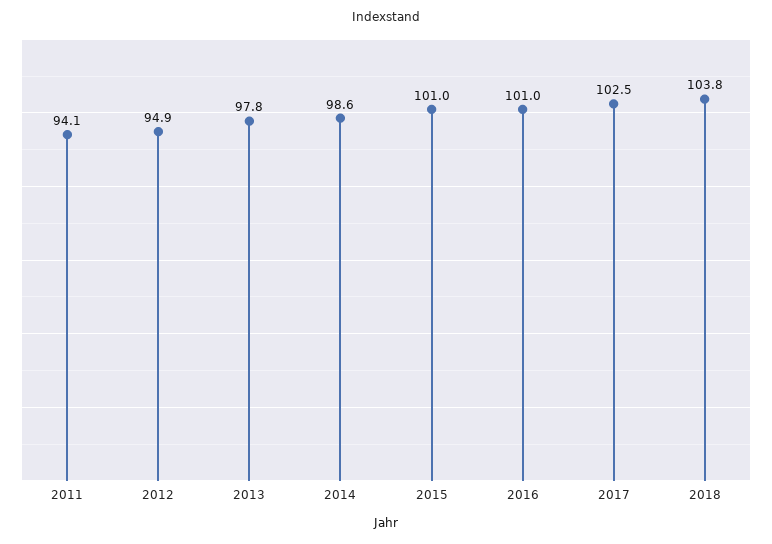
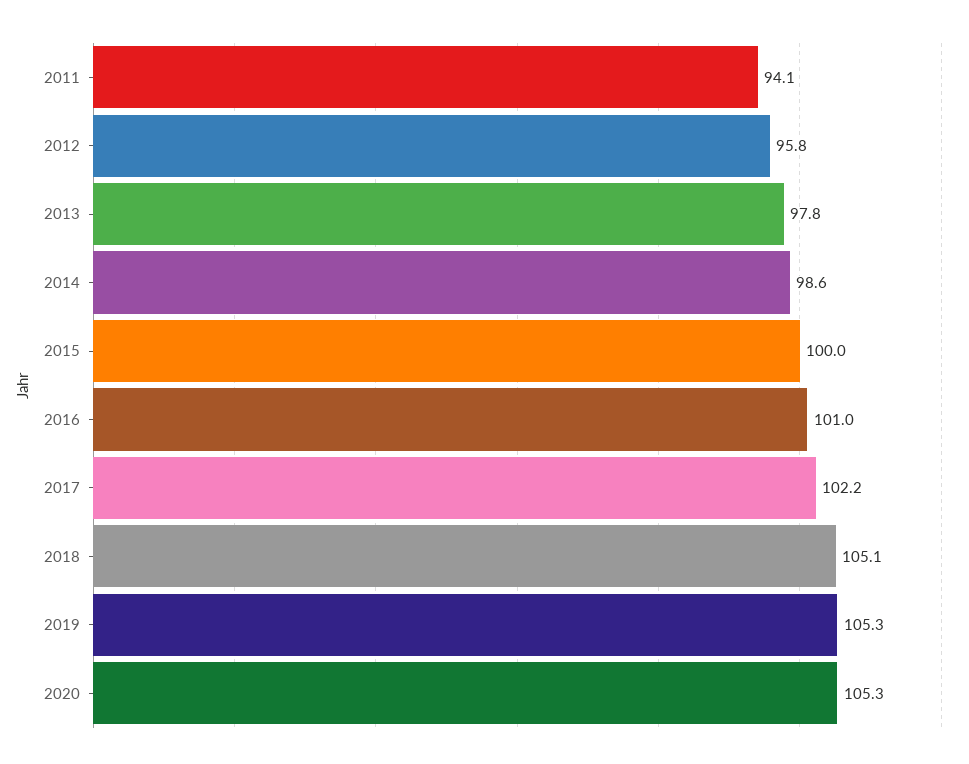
2012: 94.9 -> 95.8
2015: 101 -> 100
2017: 102.5 -> 102.2
2018: 103.8 -> 105.1
2019: none -> 105.3
2020: none -> 105.3

